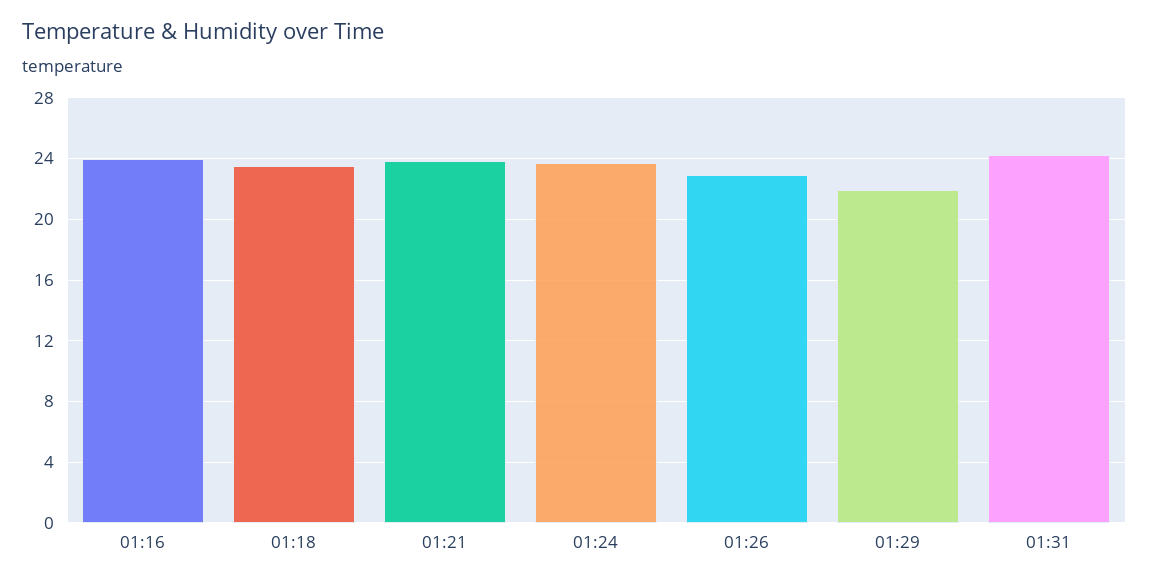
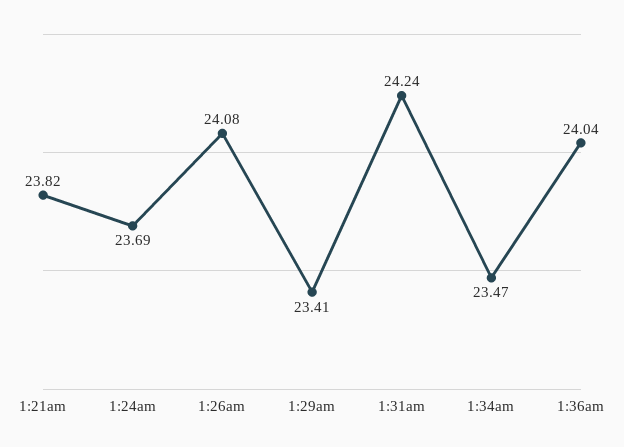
01:16: 24 -> none
01:18: 23.5 -> none
01:26: 23 -> 24.08
01:29: 22 -> 23.41
1:34am: none -> 23.47
1:36am: none -> 24.04

